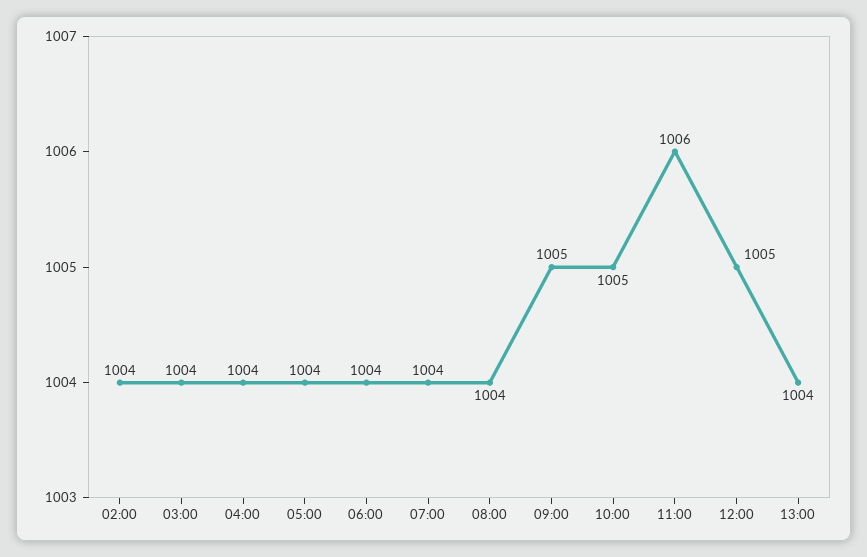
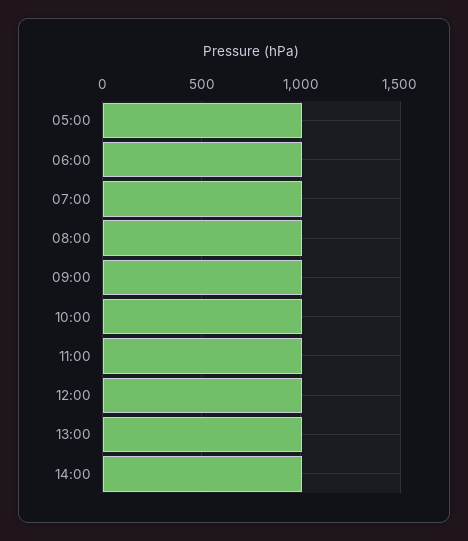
02:00: 1004 -> none
03:00: 1004 -> none
04:00: 1004 -> none
14:00: none -> 1000

